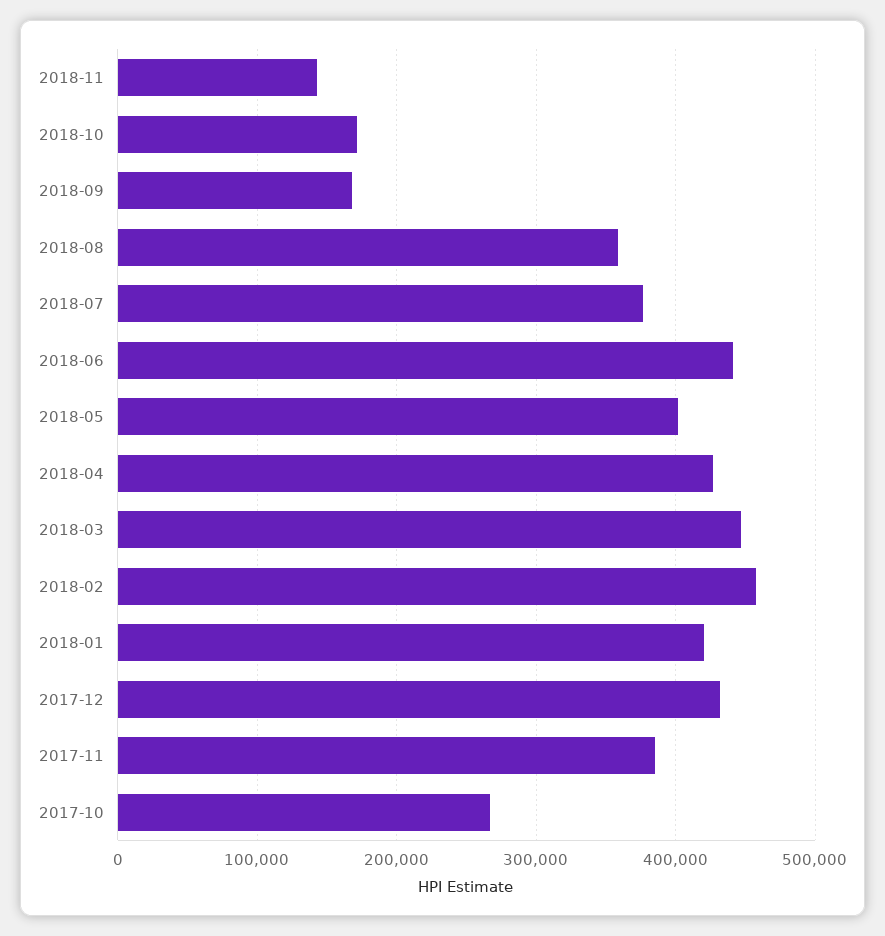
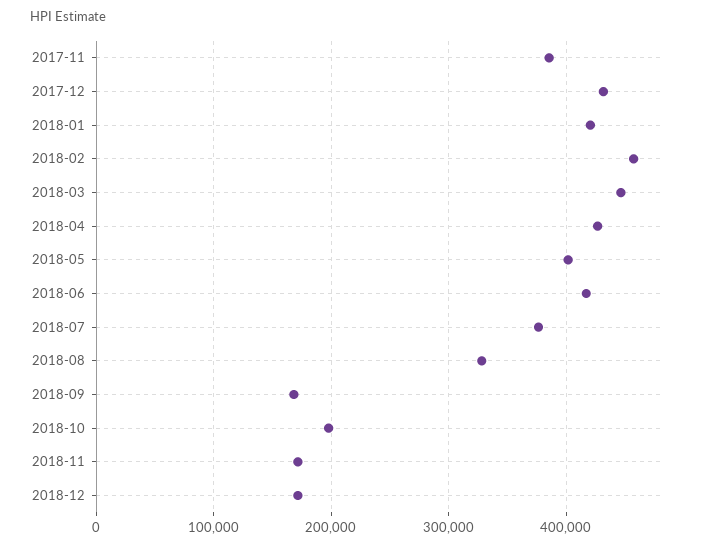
2018-11: 140000 -> 170000
2018-10: 170000 -> 200000
2018-08: 360000 -> 330000
2018-06: 440000 -> 420000
2017-10: 270000 -> none
2018-12: none -> 170000

